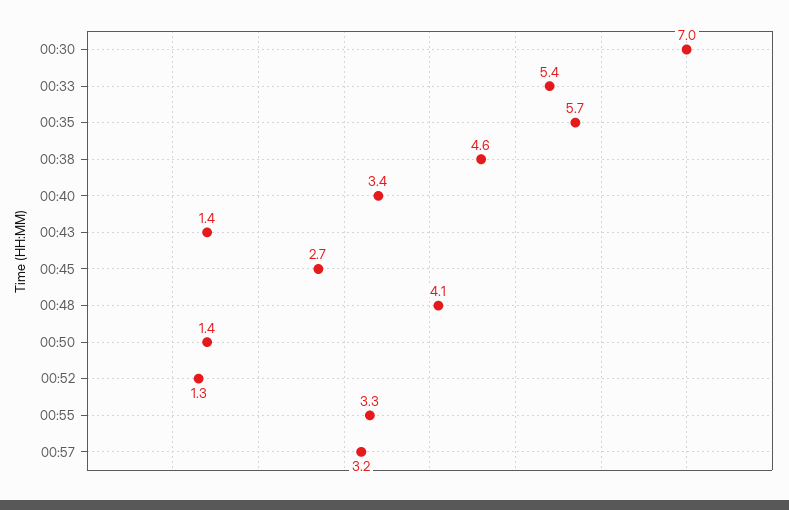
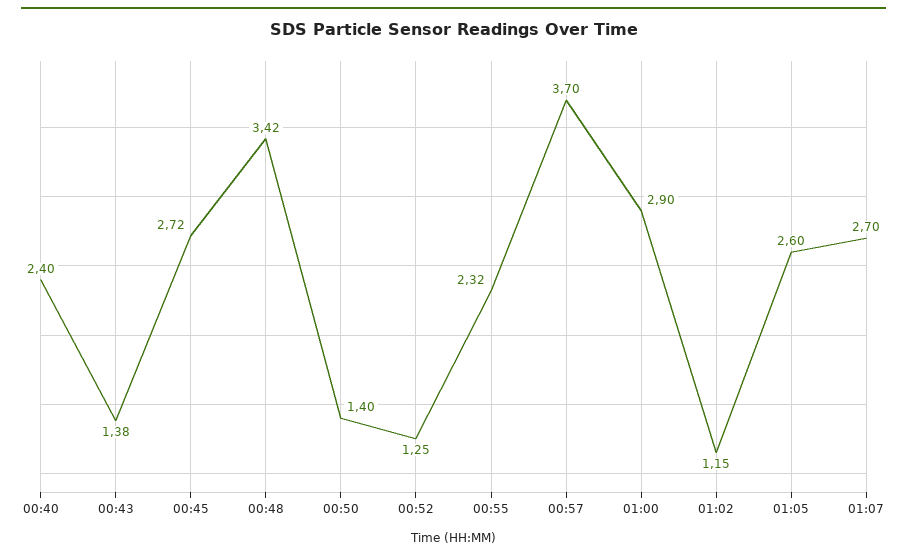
00:30: 7 -> none
00:33: 5.4 -> none
00:35: 5.7 -> none
00:38: 4.6 -> none
00:40: 3.4 -> 2.4
00:48: 4.1 -> 3.42
00:55: 3.3 -> 2.32
00:57: 3.2 -> 3.7
01:00: none -> 2.9
01:02: none -> 1.15
01:05: none -> 2.6
01:07: none -> 2.7

